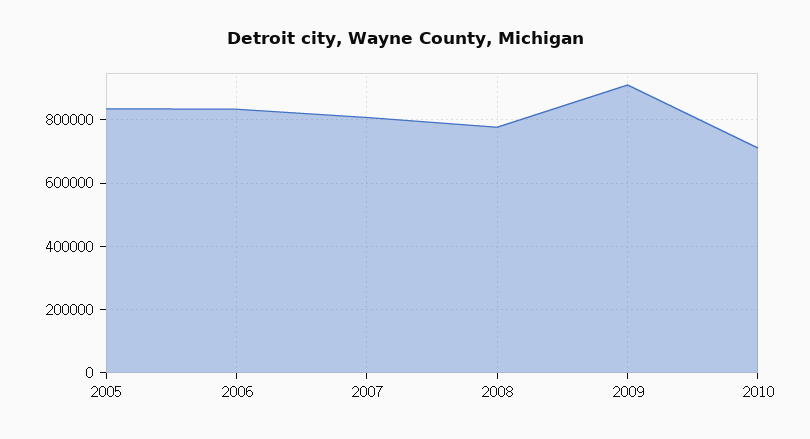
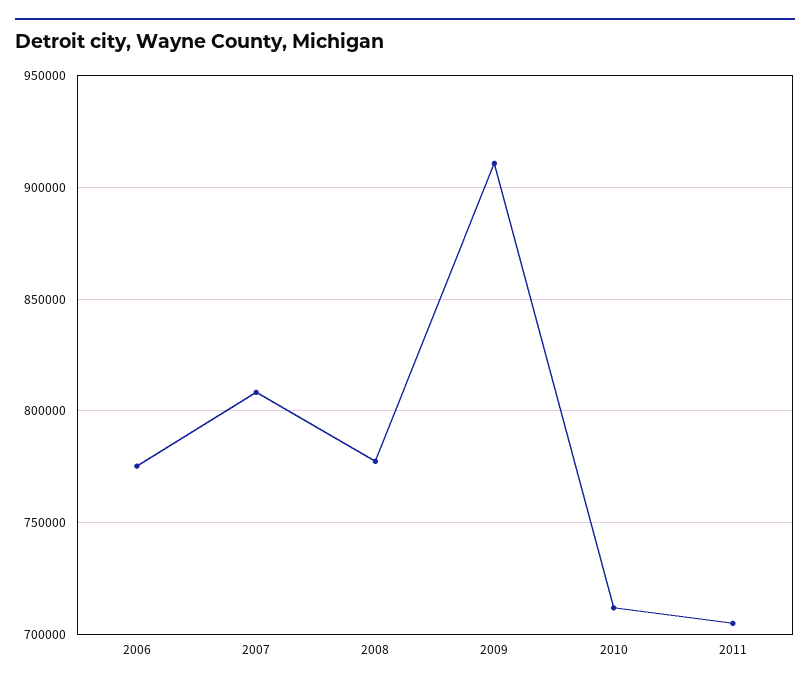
2005: 840000 -> none
2006: 840000 -> 775000
2011: none -> 705000

